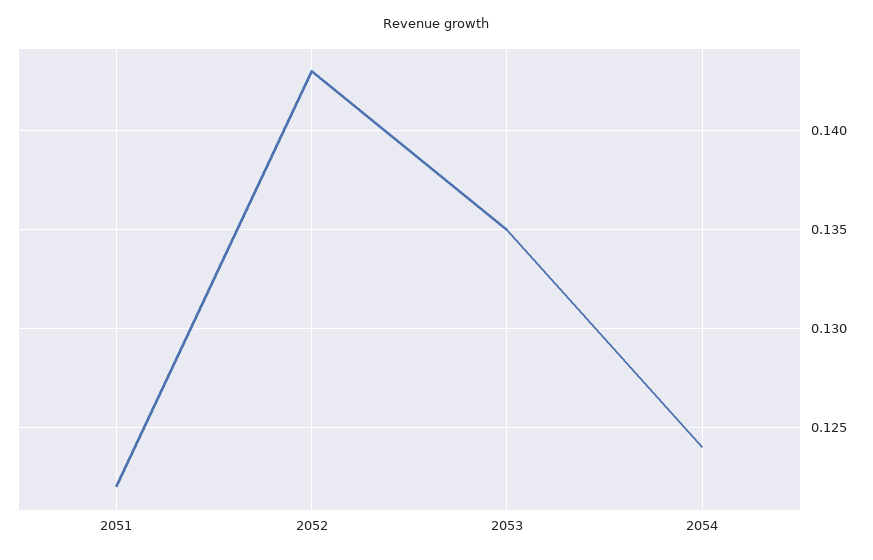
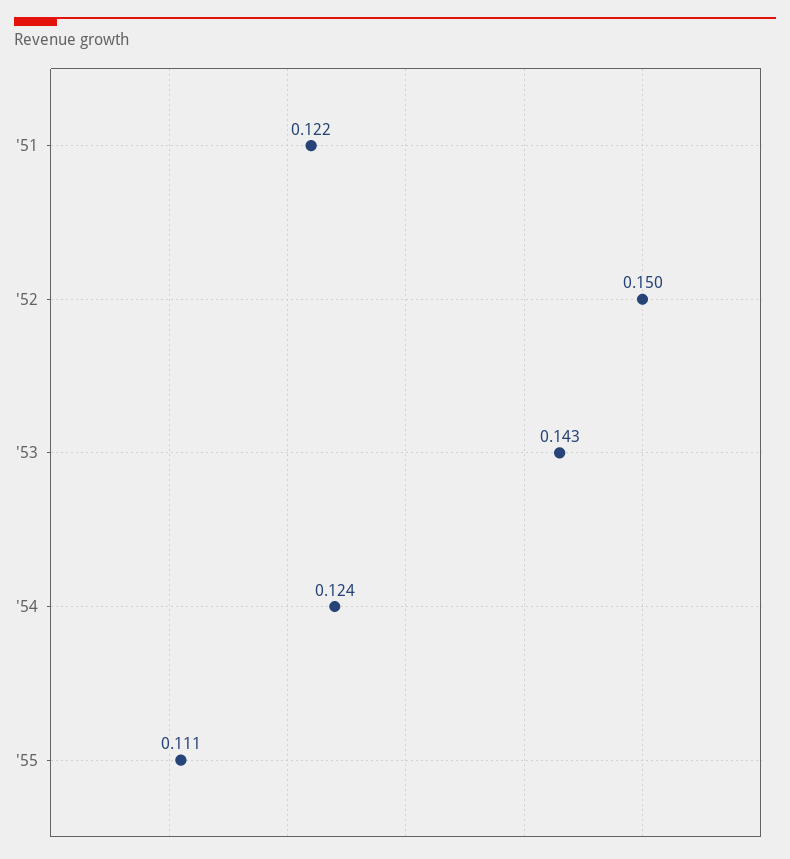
2052: 0.143 -> 0.15
2053: 0.135 -> 0.143
'55: none -> 0.111

